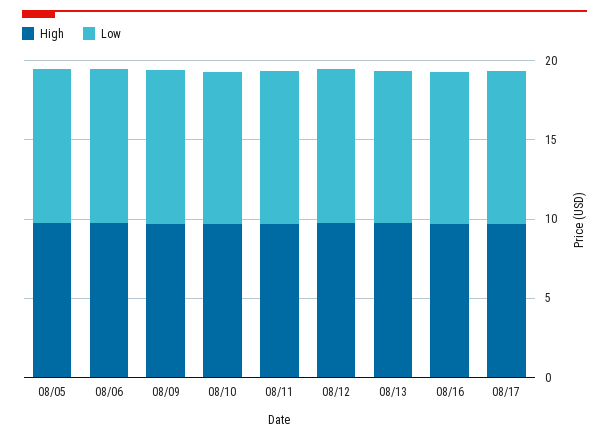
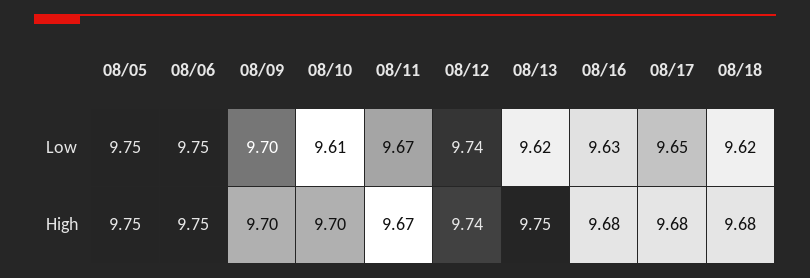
Low, 08/18: none -> 9.62
High, 08/18: none -> 9.68

